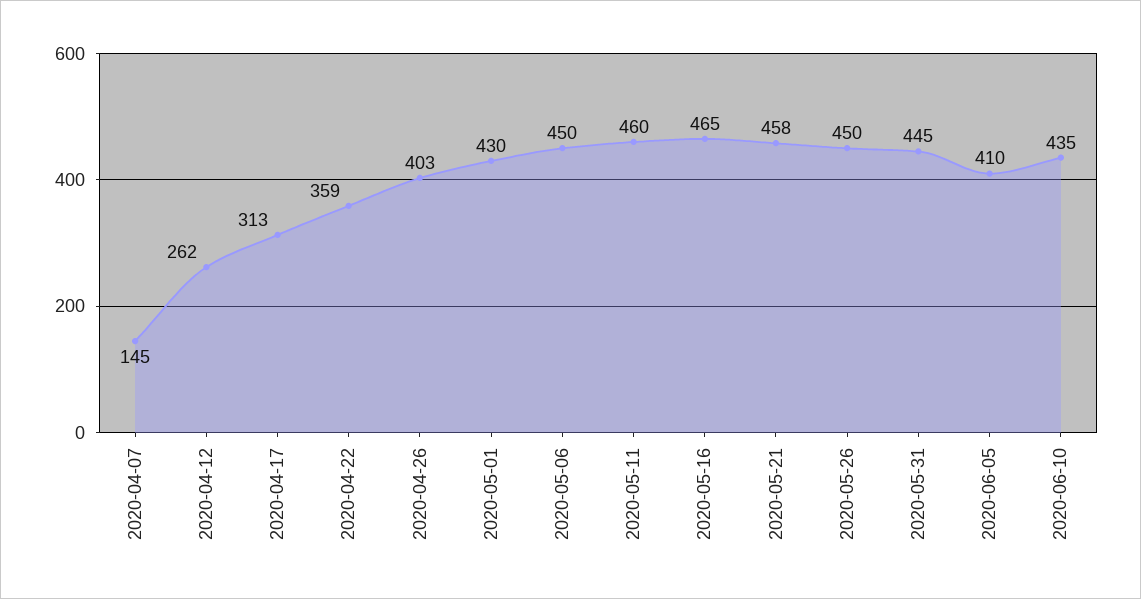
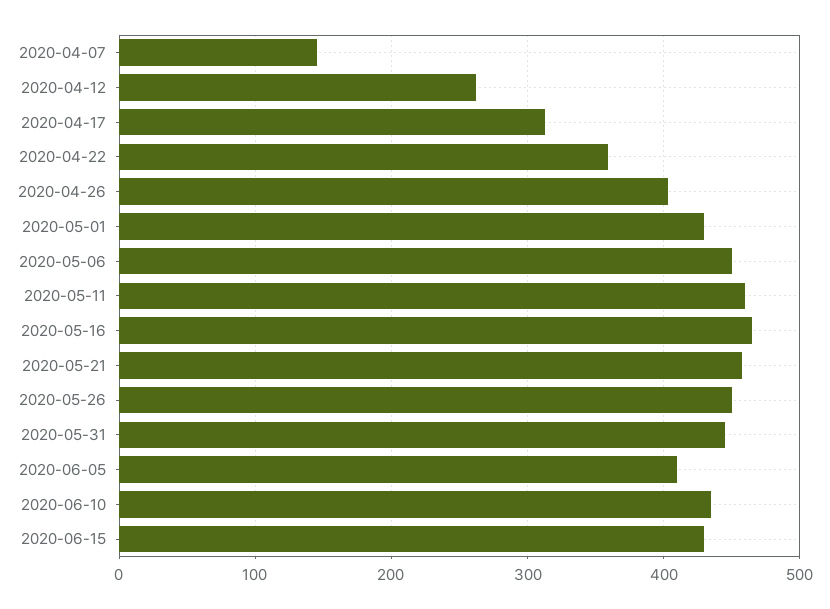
2020-06-15: none -> 430

